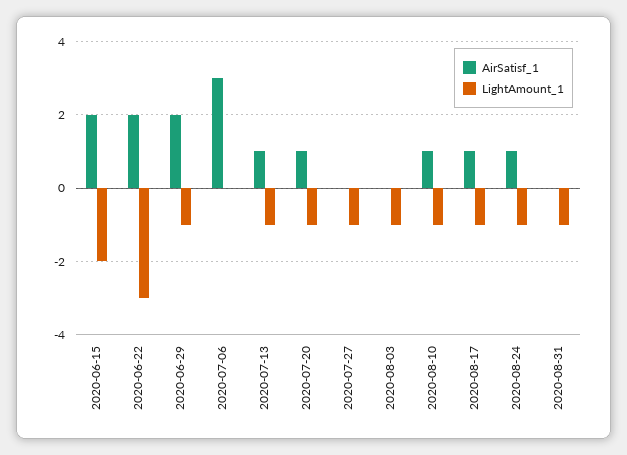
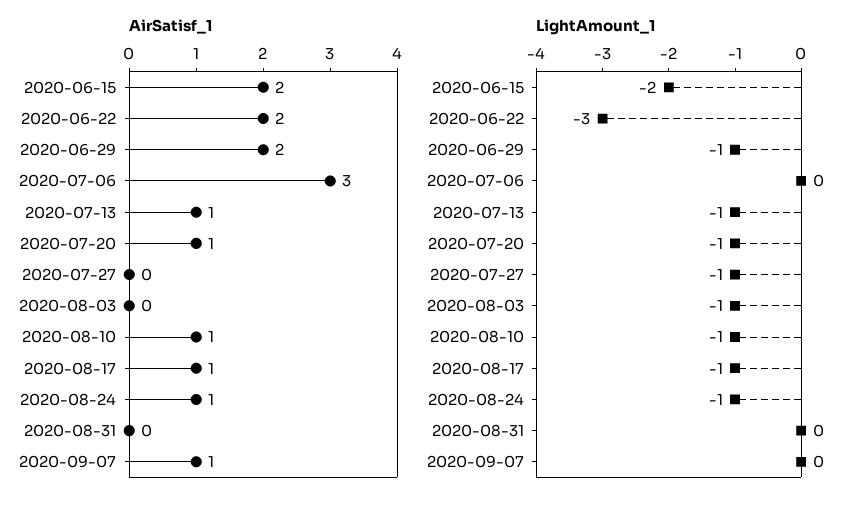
LightAmount_1, 2020-08-31: -1 -> 0
AirSatisf_1, 2020-09-07: none -> 1
LightAmount_1, 2020-09-07: none -> 0

